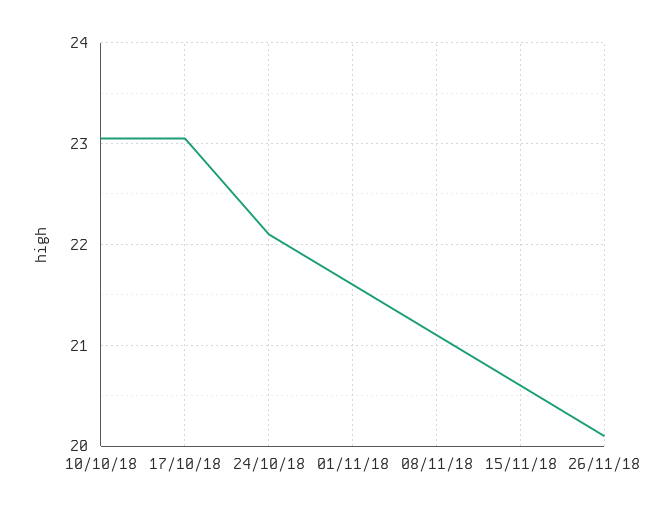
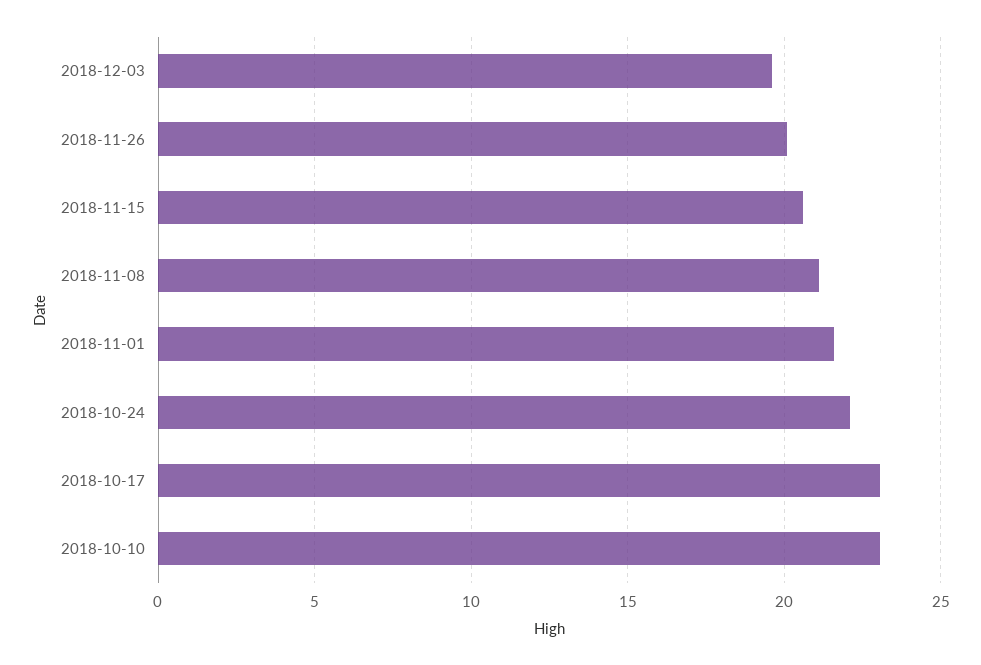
2018-12-03: none -> 19.5

